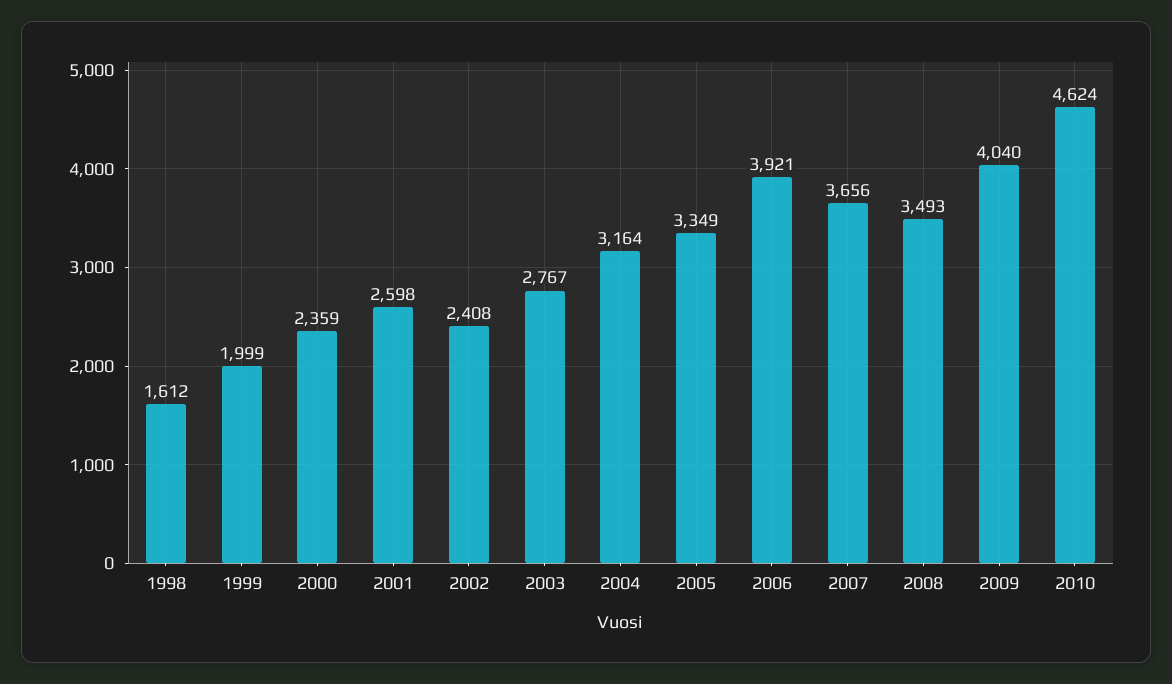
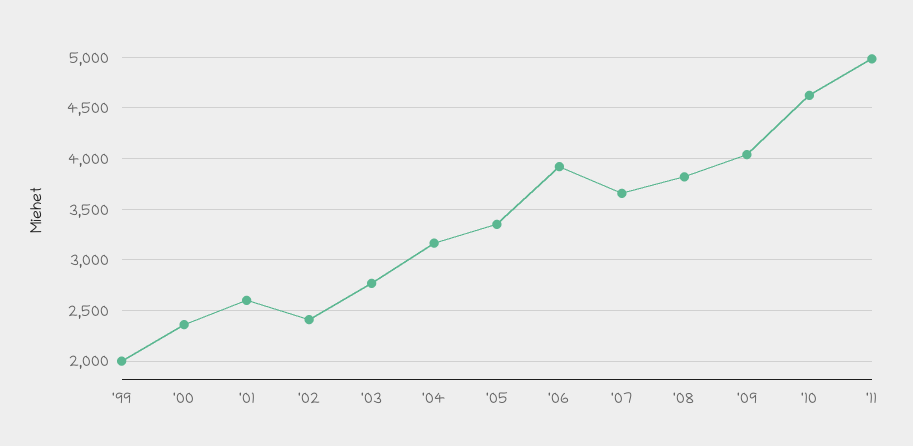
1998: 1612 -> none
2008: 3493 -> 3800
'11: none -> 5000

